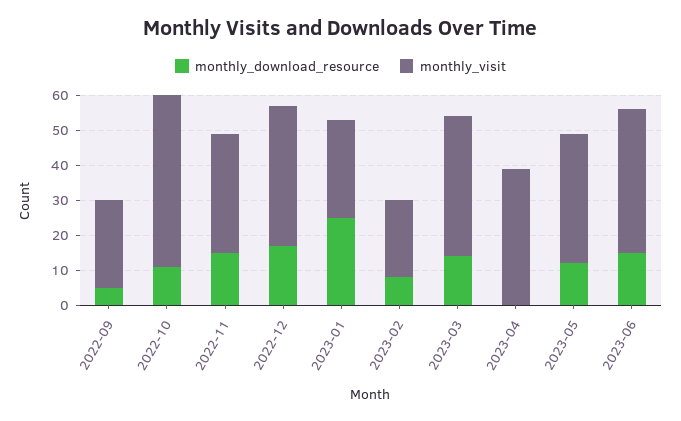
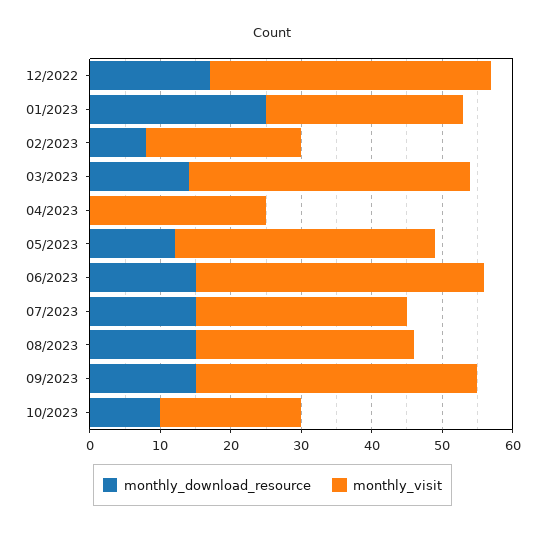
monthly_download_resource, 2022-09: 5 -> none
monthly_visit, 2022-09: 25 -> none
monthly_download_resource, 2022-10: 10 -> none
monthly_visit, 2022-10: 50 -> none
monthly_download_resource, 2022-11: 15 -> none
monthly_visit, 2022-11: 35 -> none
monthly_visit, 2023-04: 40 -> 25
monthly_download_resource, 07/2023: none -> 15
monthly_visit, 07/2023: none -> 30
monthly_download_resource, 08/2023: none -> 15
monthly_visit, 08/2023: none -> 30
monthly_download_resource, 09/2023: none -> 15
monthly_visit, 09/2023: none -> 40
monthly_download_resource, 10/2023: none -> 10
monthly_visit, 10/2023: none -> 20

